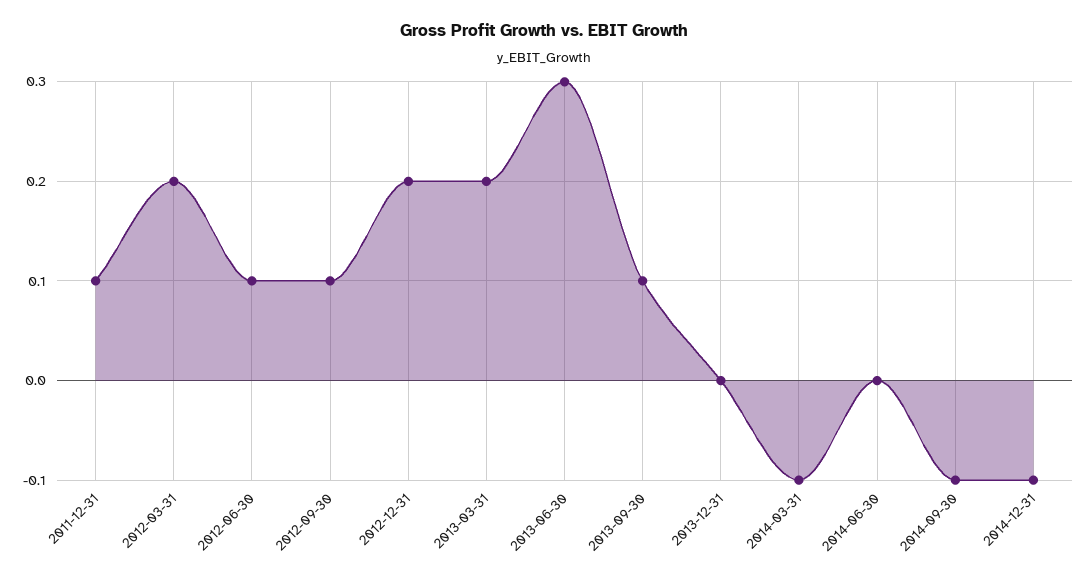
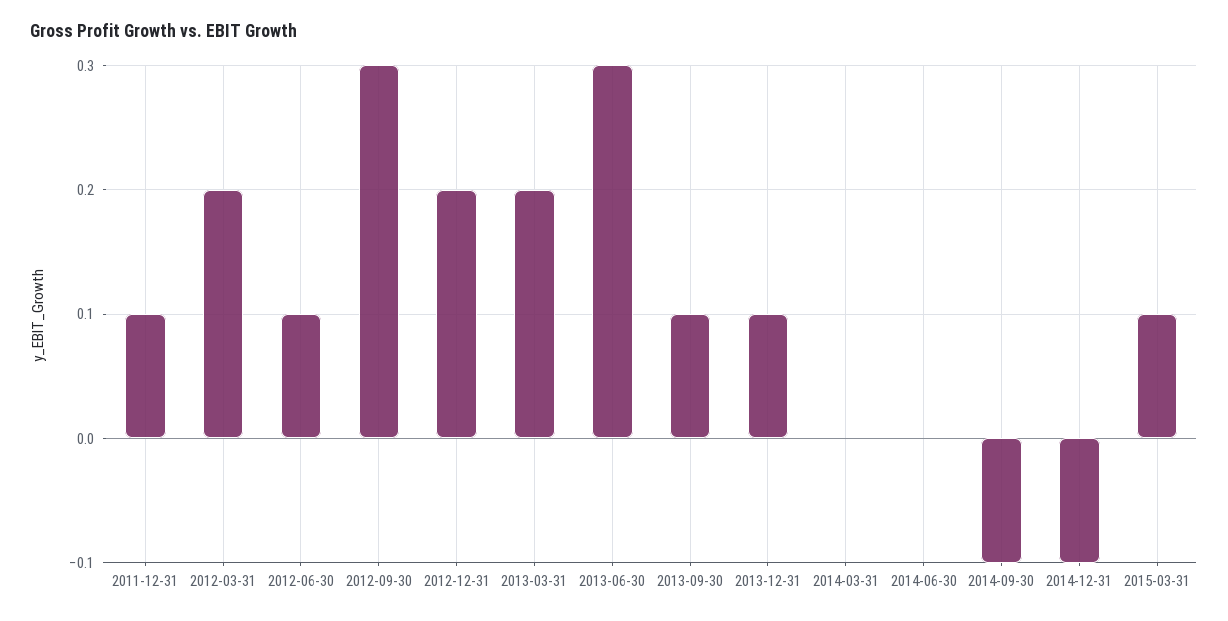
2012-09-30: 0.1 -> 0.3
2013-12-31: 0 -> 0.1
2014-03-31: -0.1 -> 0
2015-03-31: none -> 0.1

